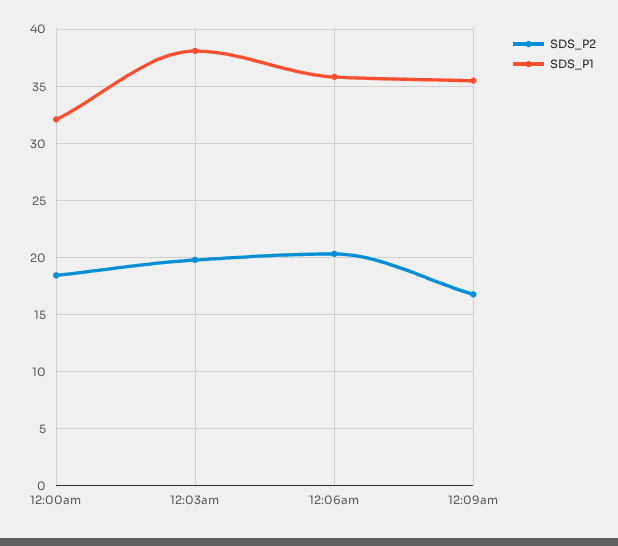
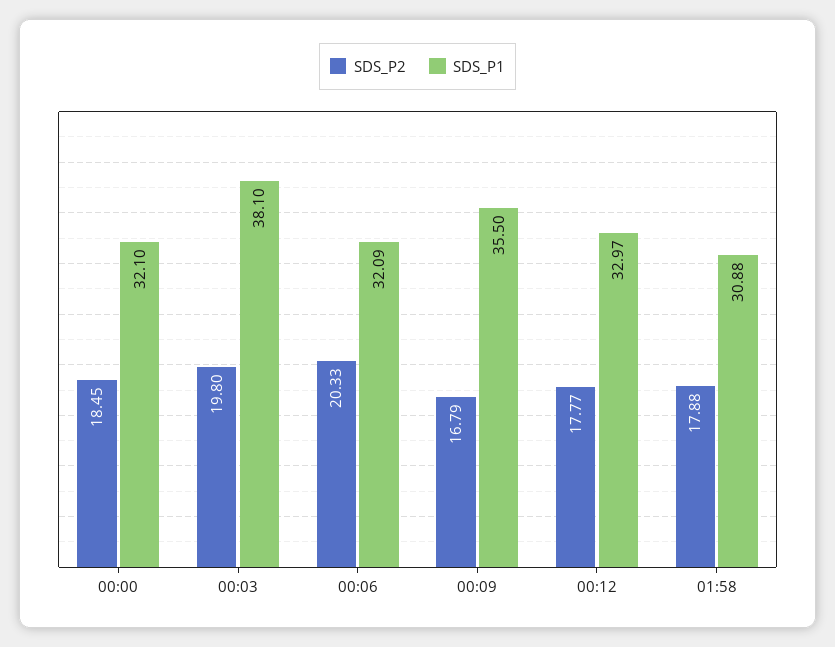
SDS_P1, 12:06am: 36 -> 32.09
SDS_P2, 00:12: none -> 17.77
SDS_P1, 00:12: none -> 32.97
SDS_P2, 01:58: none -> 17.88
SDS_P1, 01:58: none -> 30.88

